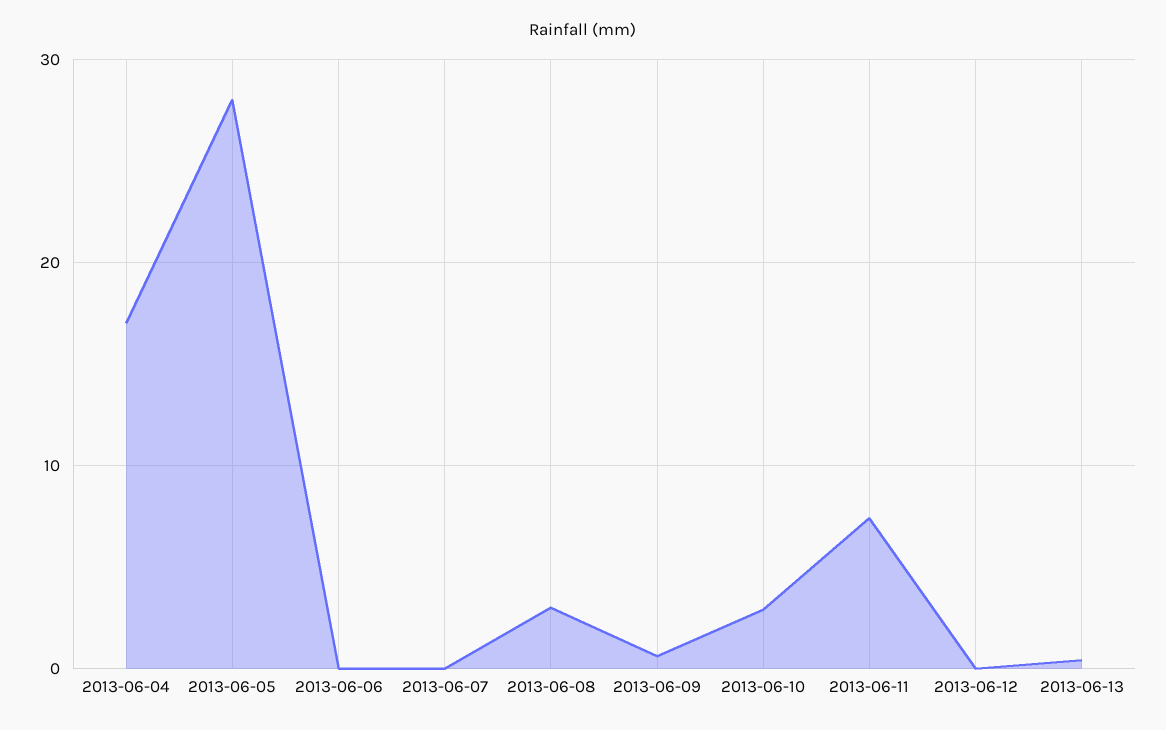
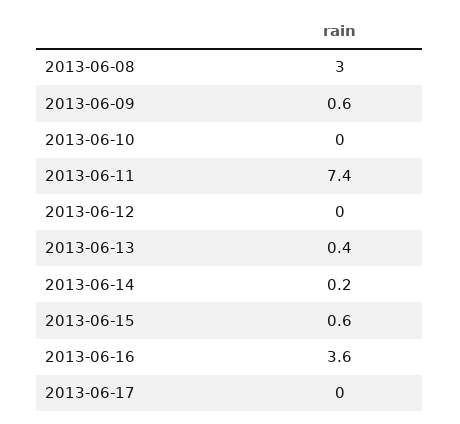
2013-06-04: 17 -> none
2013-06-05: 28 -> none
2013-06-06: 0 -> none
2013-06-07: 0 -> none
2013-06-10: 3 -> 0
2013-06-14: none -> 0.2
2013-06-15: none -> 0.6
2013-06-16: none -> 3.6
2013-06-17: none -> 0

